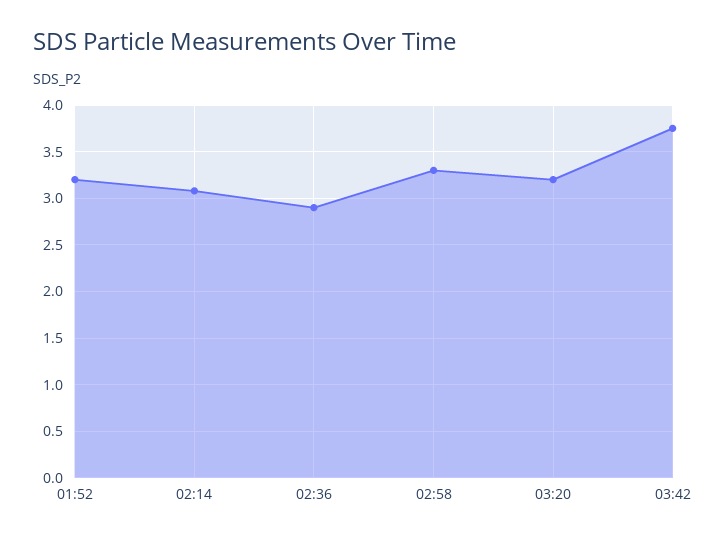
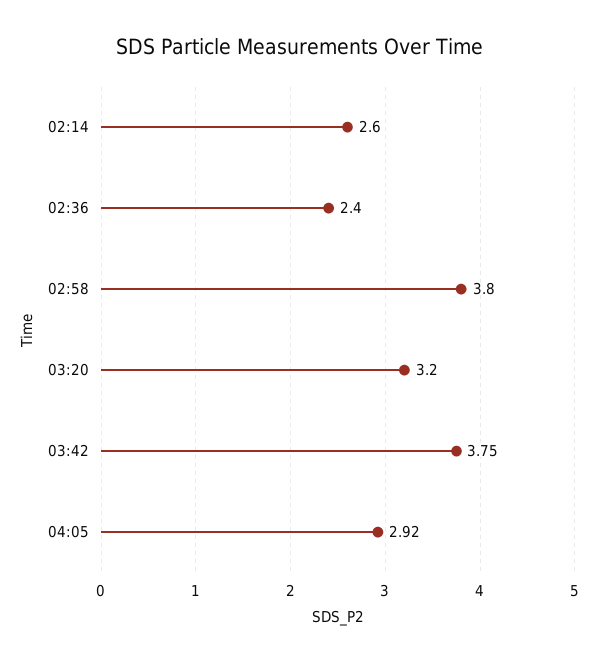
01:52: 3.2 -> none
02:14: 3.1 -> 2.6
02:36: 2.9 -> 2.4
02:58: 3.3 -> 3.8
04:05: none -> 2.92

